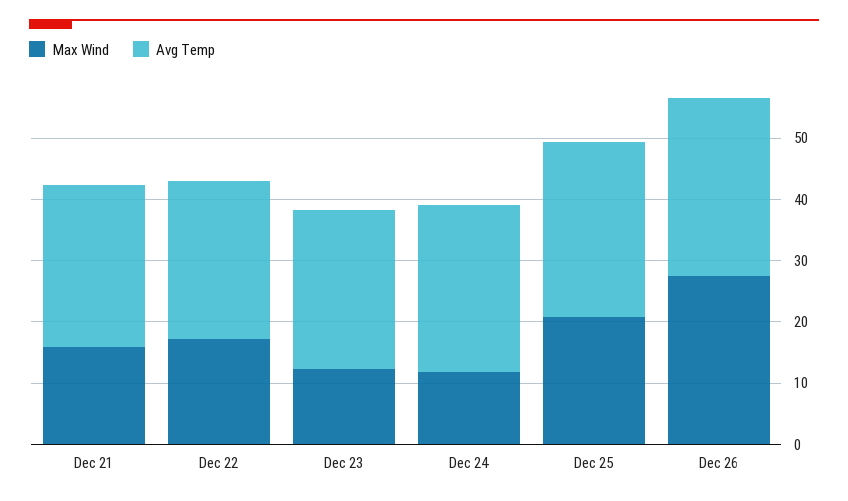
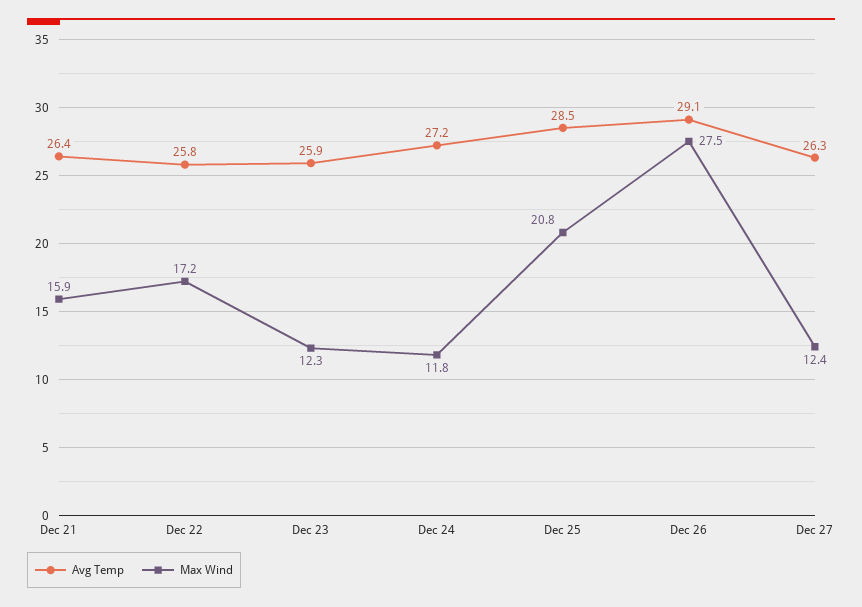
Avg Temp, Dec 27: none -> 26.3
Max Wind, Dec 27: none -> 12.4

